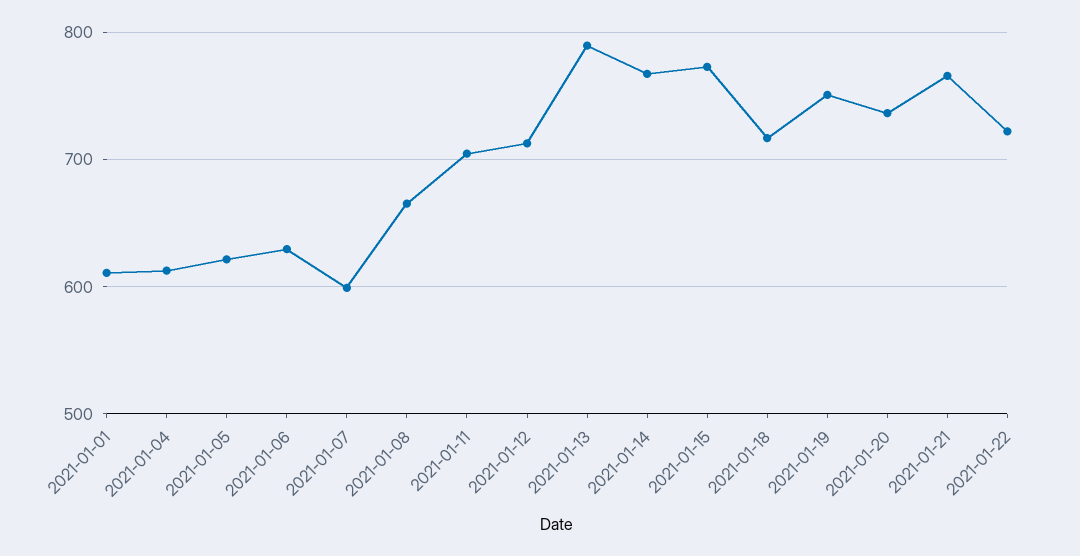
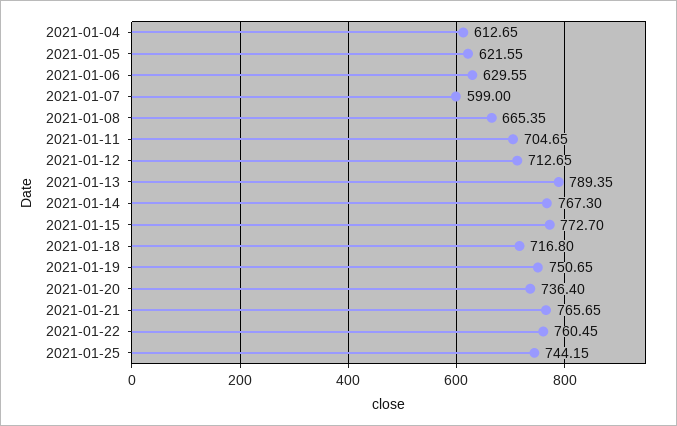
2021-01-01: 610 -> none
2021-01-22: 720 -> 760.45
2021-01-25: none -> 744.15

